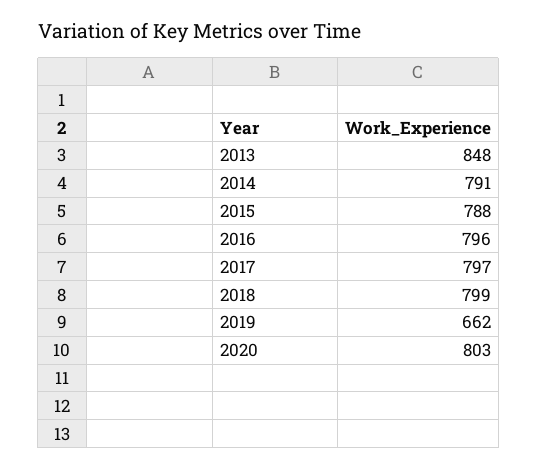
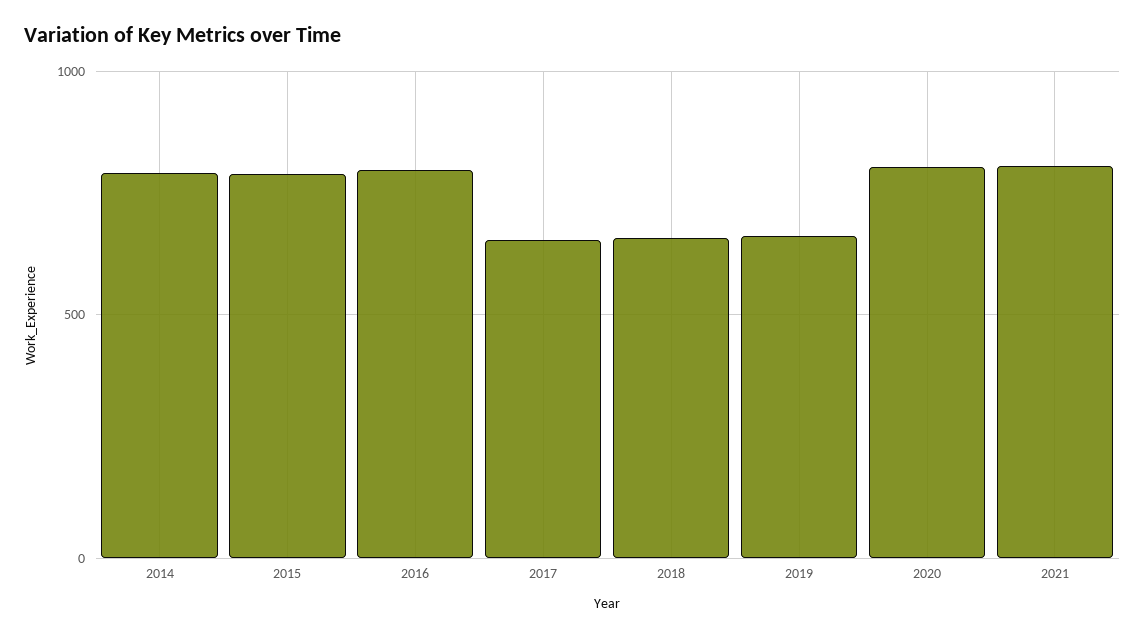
2013: 848 -> none
2017: 797 -> 650
2018: 799 -> 650
2021: none -> 800

